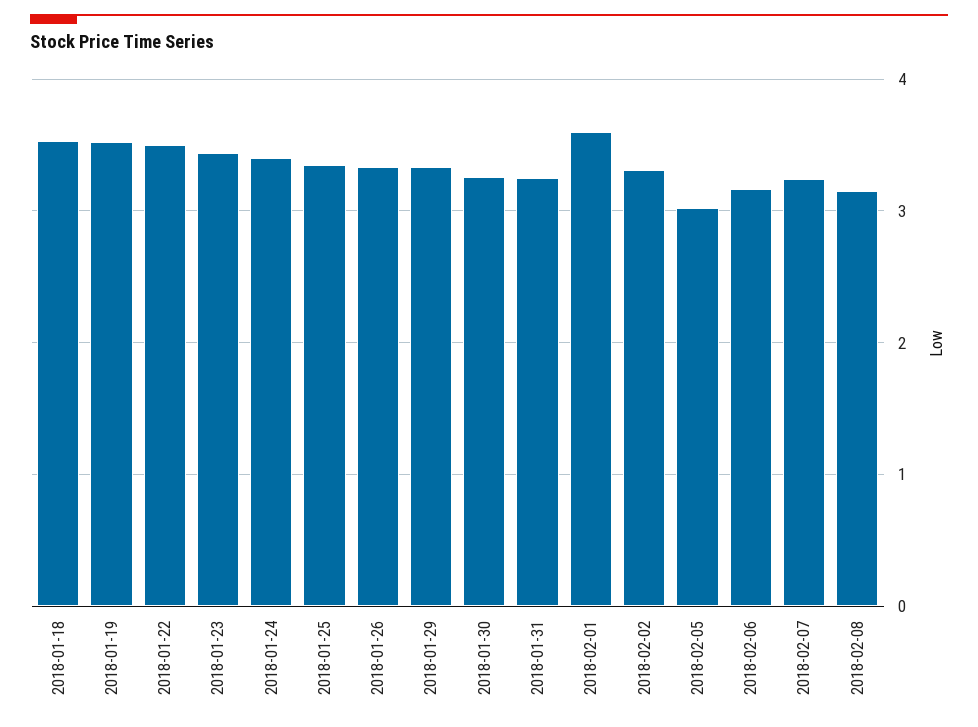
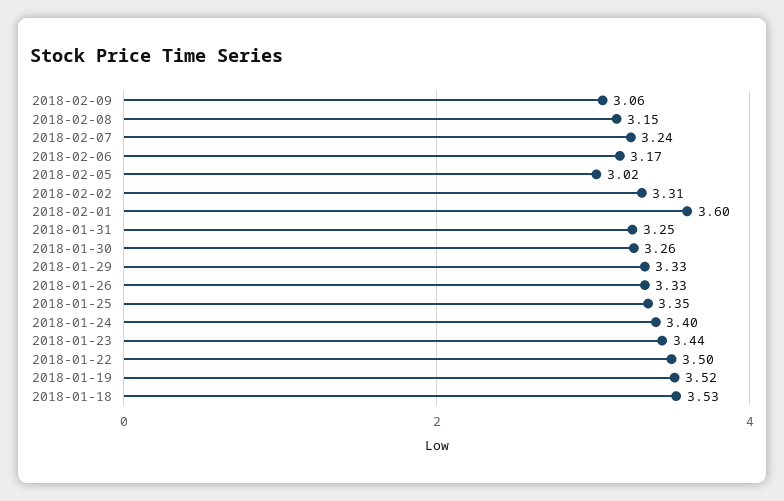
2018-02-09: none -> 3.06

